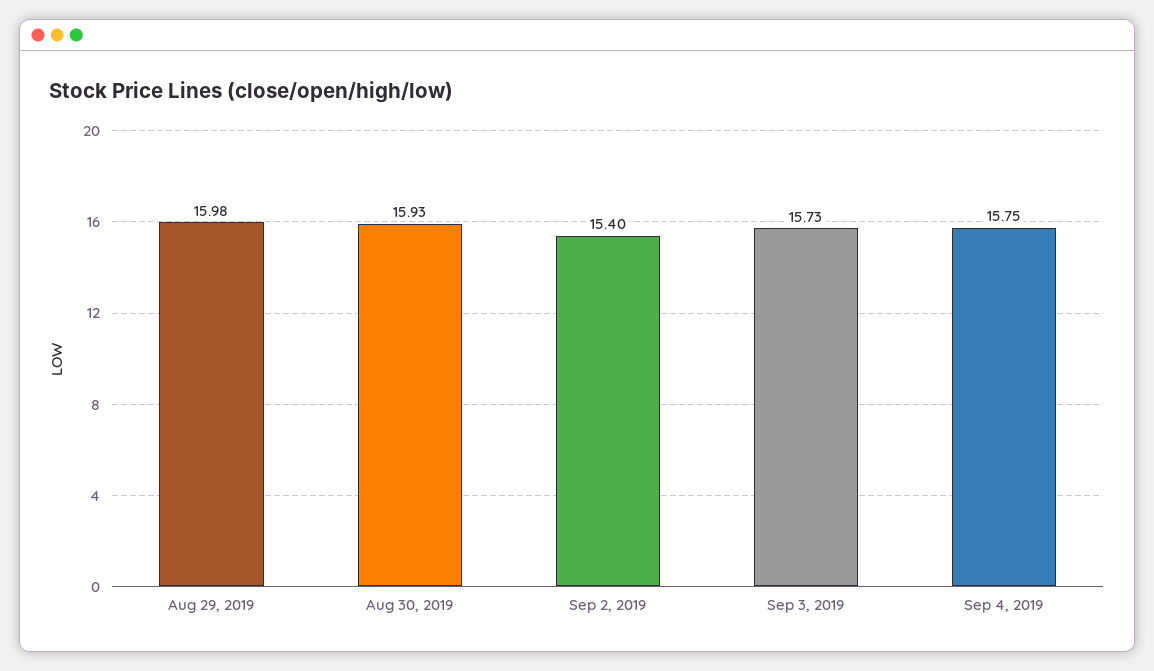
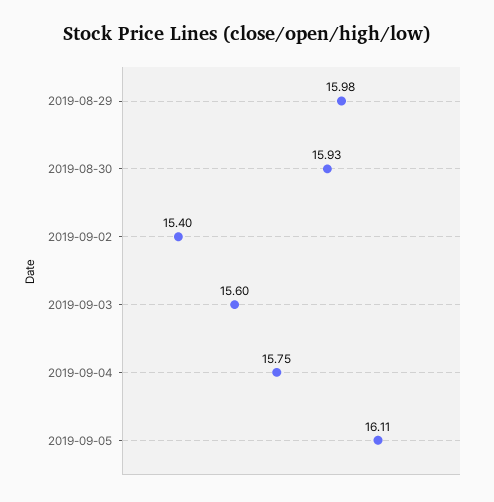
Sep 3, 2019: 15.73 -> 15.6
2019-09-05: none -> 16.11

